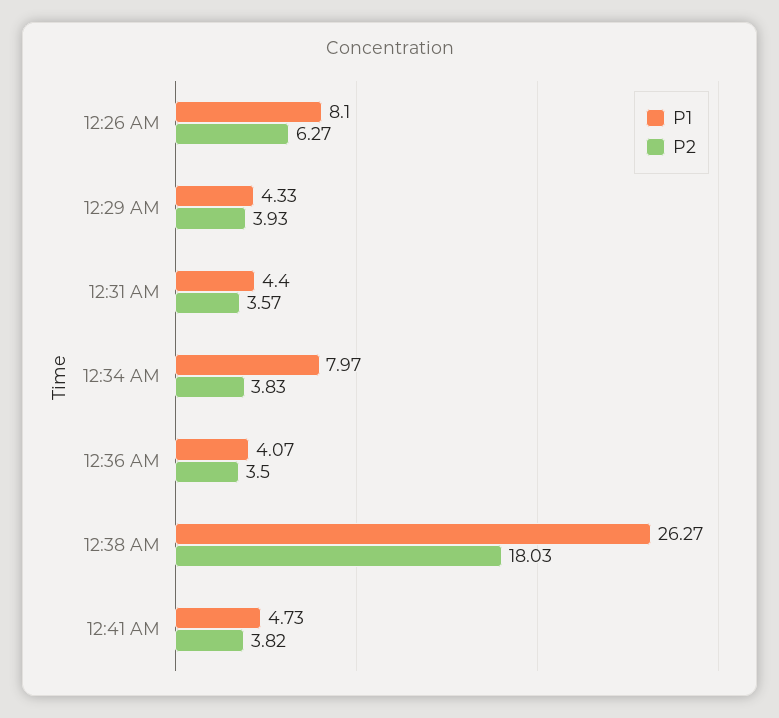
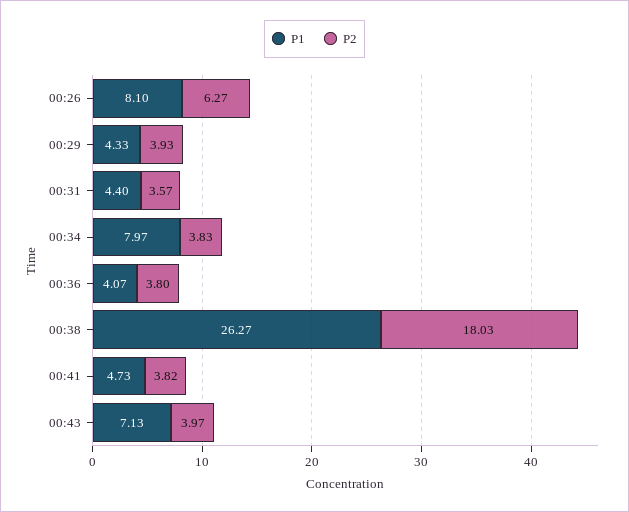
P2, 12:36 AM: 3.5 -> 3.8
P1, 00:43: none -> 7.13
P2, 00:43: none -> 3.97

